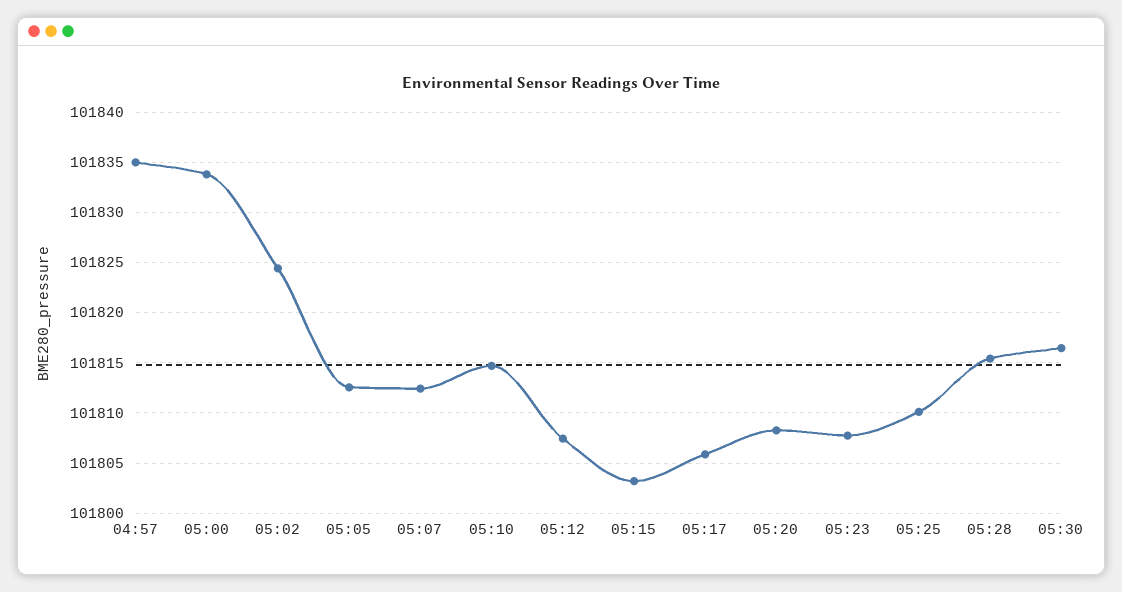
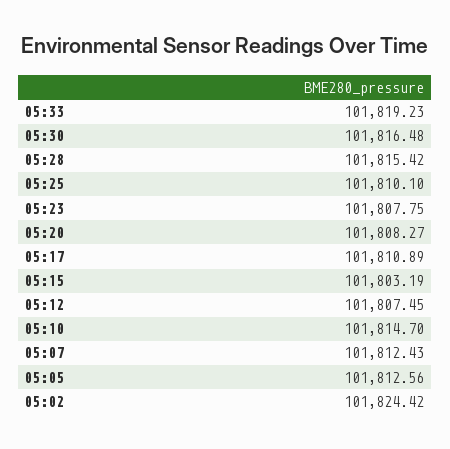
04:57: 101835 -> none
05:00: 101834 -> none
05:17: 101806 -> 101810.89
05:33: none -> 101819.23

